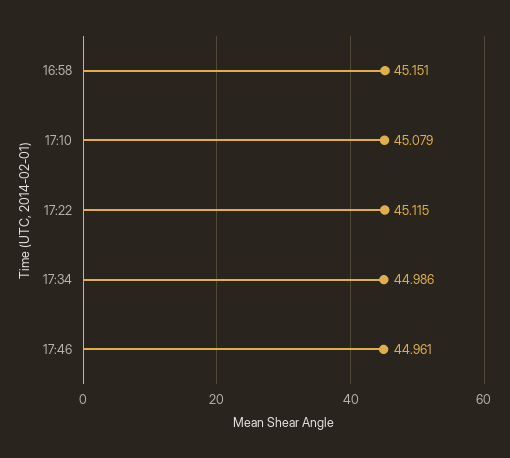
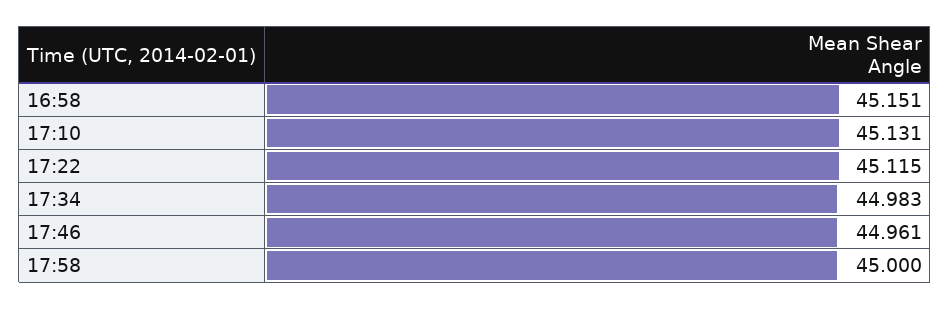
17:10: 45.079 -> 45.131
17:34: 44.986 -> 44.983
17:58: none -> 45

